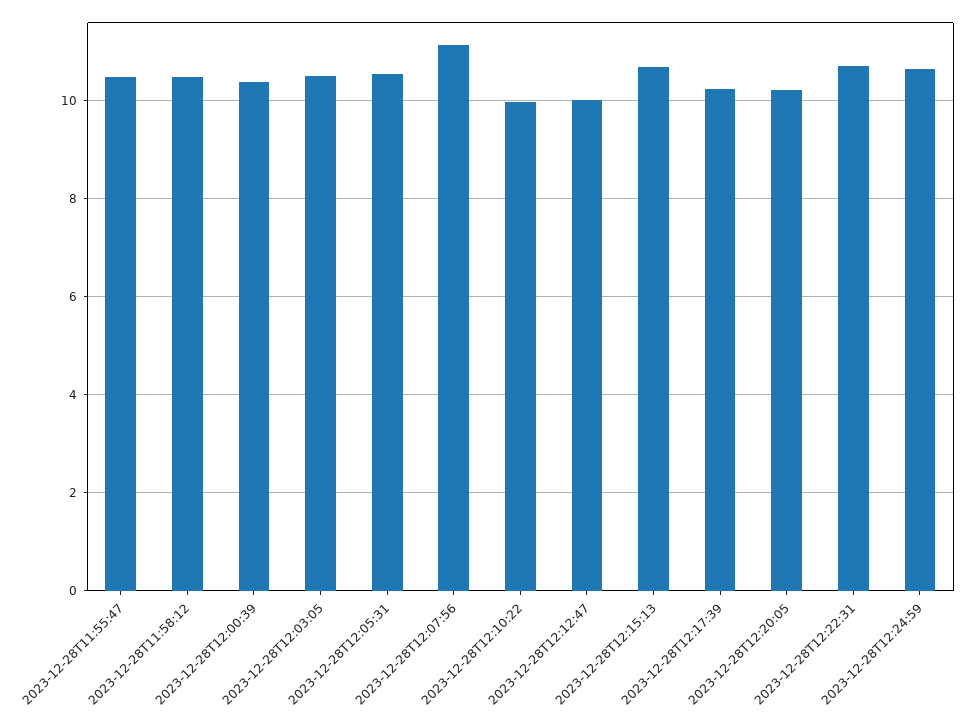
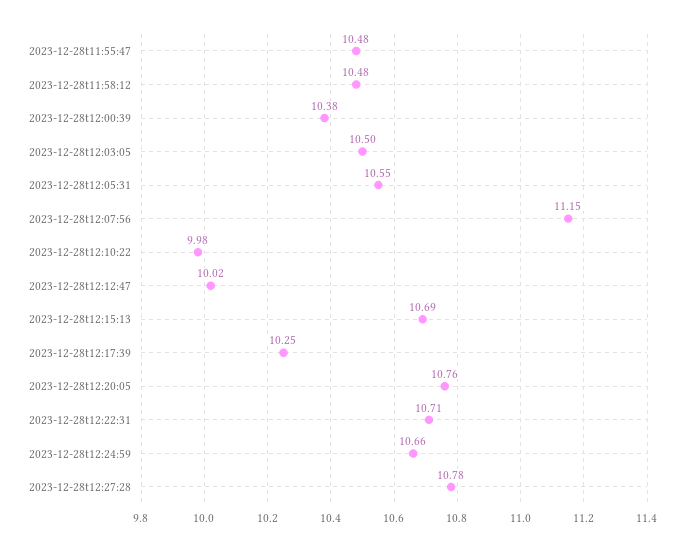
2023-12-28T12:20:05: 10.2 -> 10.76
2023-12-28t12:27:28: none -> 10.78

